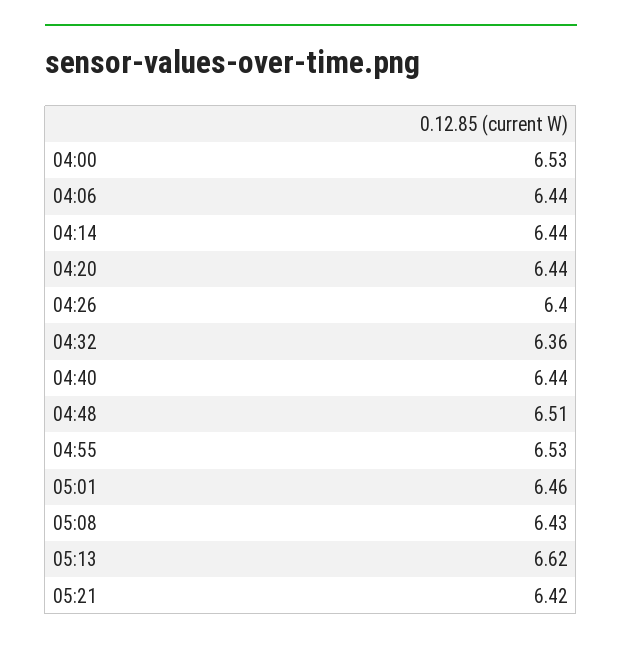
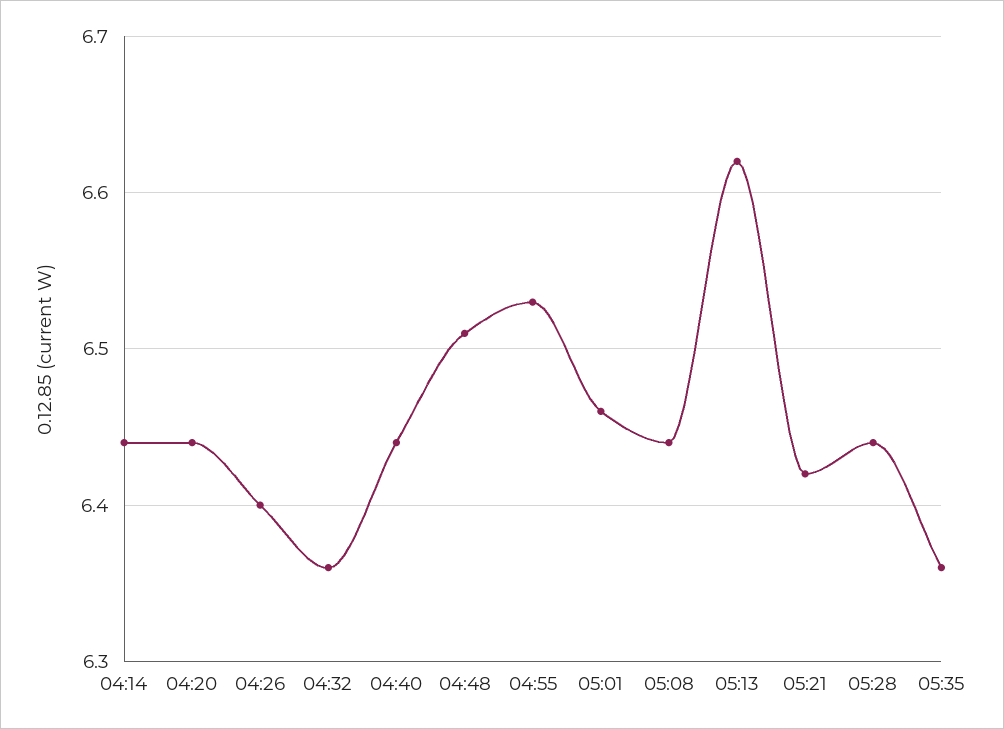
04:00: 6.53 -> none
04:06: 6.44 -> none
05:08: 6.43 -> 6.44
05:28: none -> 6.44
05:35: none -> 6.36

